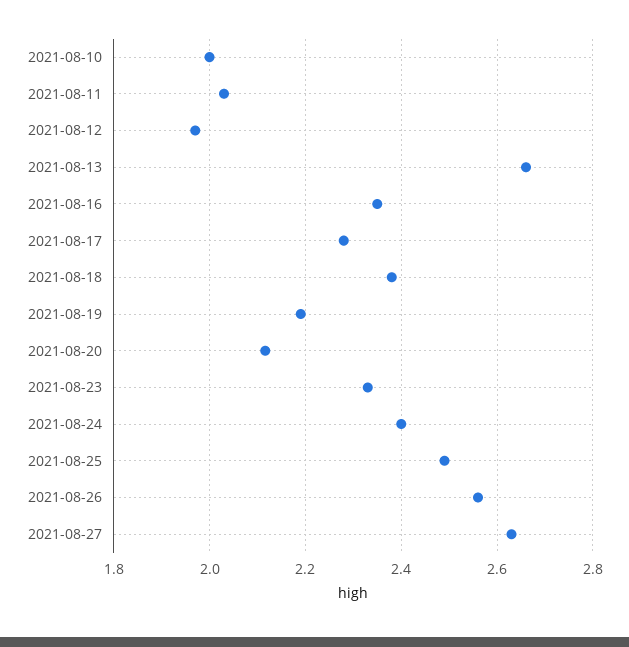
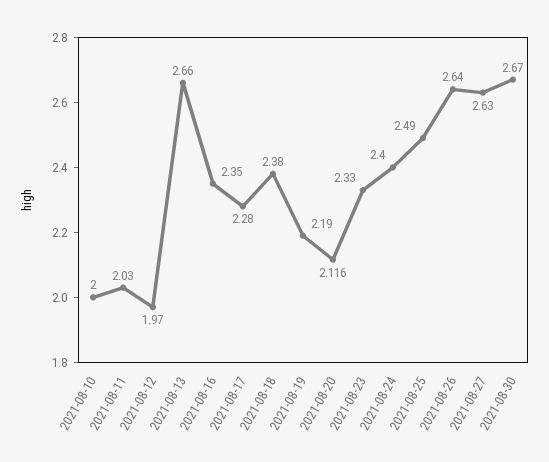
2021-08-26: 2.56 -> 2.64
2021-08-30: none -> 2.67

